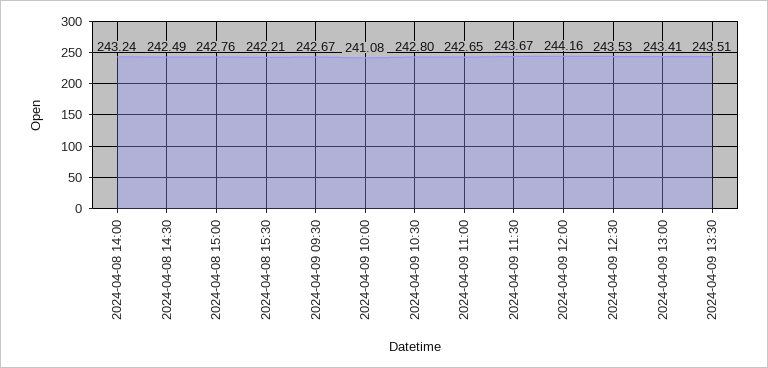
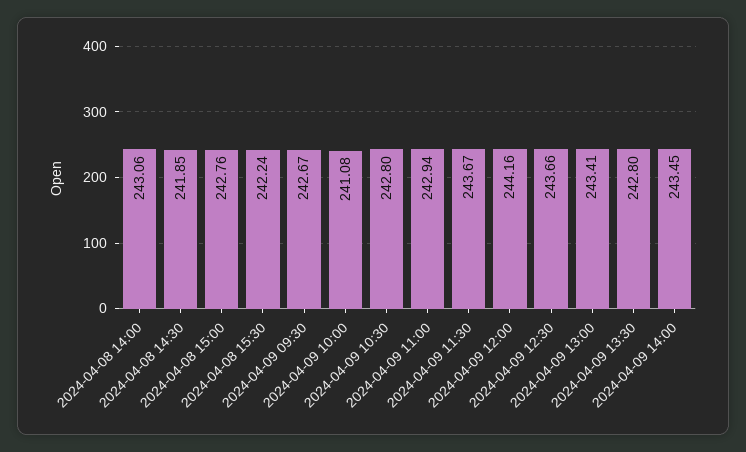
2024-04-08 14:00: 243.24 -> 243.06
2024-04-08 14:30: 242.49 -> 241.85
2024-04-08 15:30: 242.21 -> 242.24
2024-04-09 11:00: 242.65 -> 242.94
2024-04-09 12:30: 243.53 -> 243.66
2024-04-09 13:30: 243.51 -> 242.8
2024-04-09 14:00: none -> 243.45

